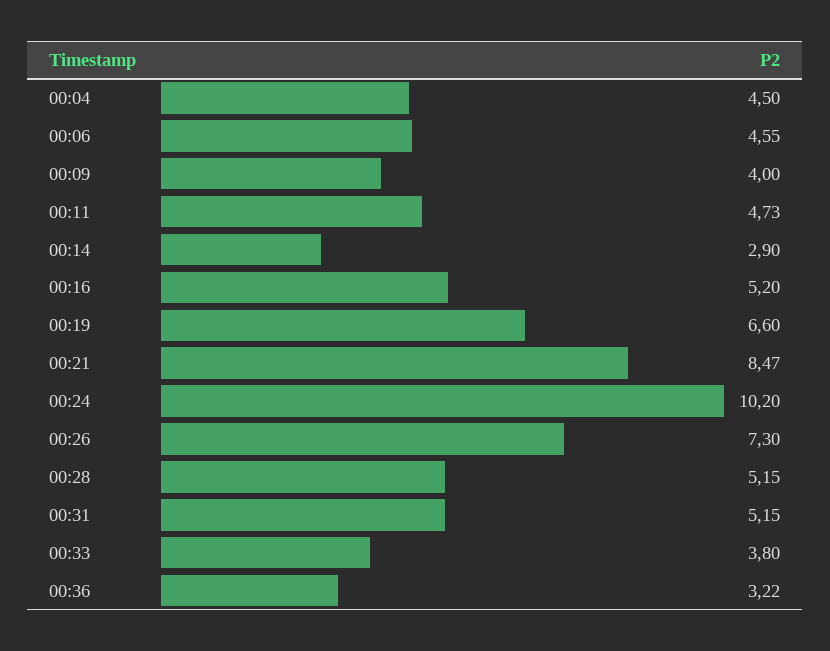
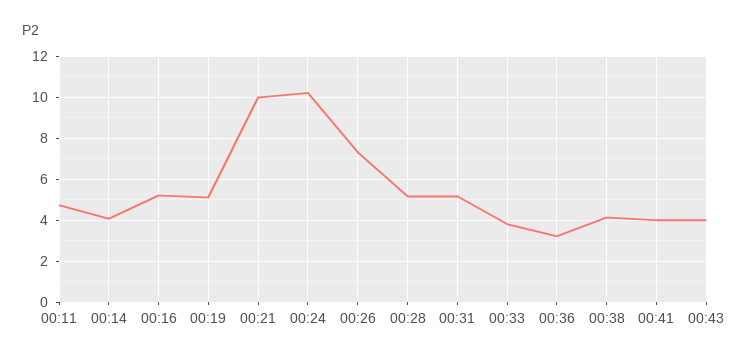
00:04: 4.5 -> none
00:06: 4.55 -> none
00:09: 4 -> none
00:14: 2.9 -> 4
00:19: 6.6 -> 5
00:21: 8.47 -> 10
00:38: none -> 4
00:41: none -> 4
00:43: none -> 4

